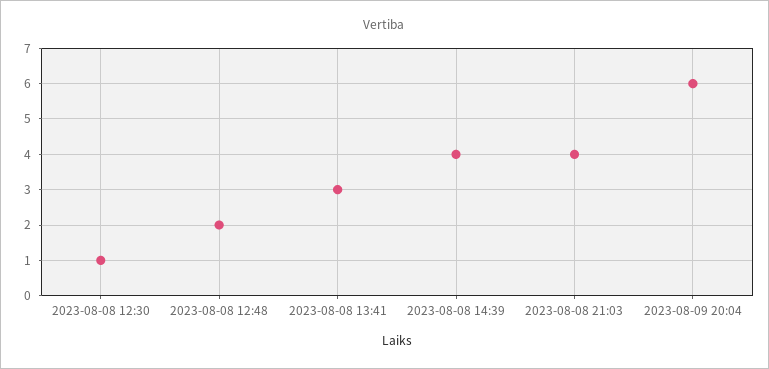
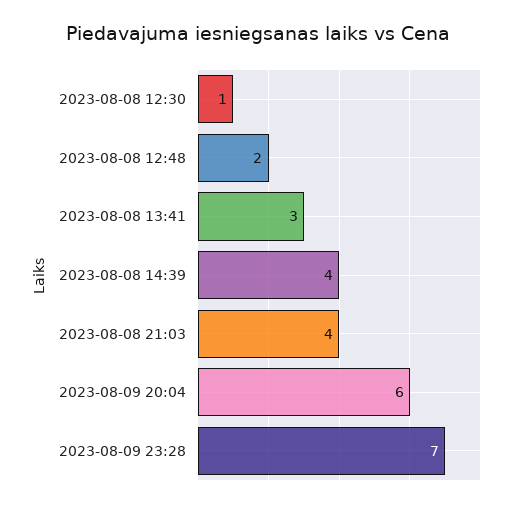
2023-08-09 23:28: none -> 7

